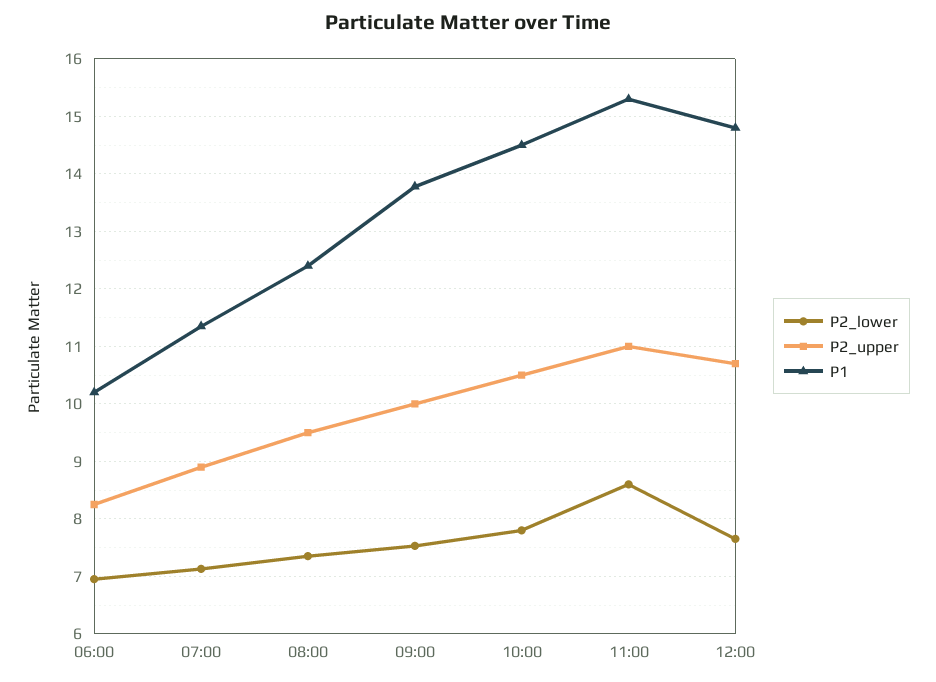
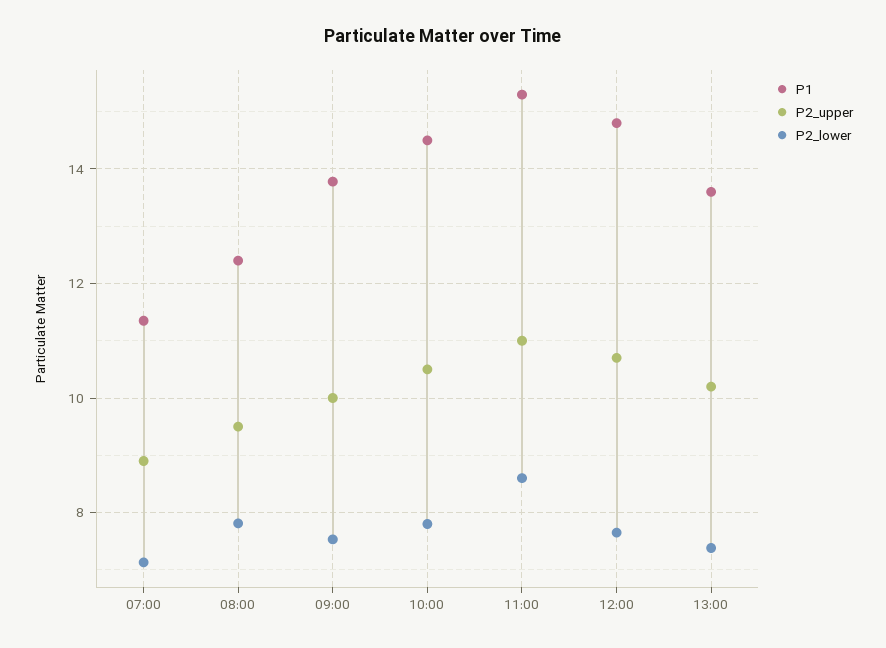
P2_lower, 06:00: 7 -> none
P2_upper, 06:00: 8.2 -> none
P1, 06:00: 10.2 -> none
P2_lower, 08:00: 7.4 -> 7.8
P1, 13:00: none -> 13.6
P2_upper, 13:00: none -> 10.2
P2_lower, 13:00: none -> 7.4

